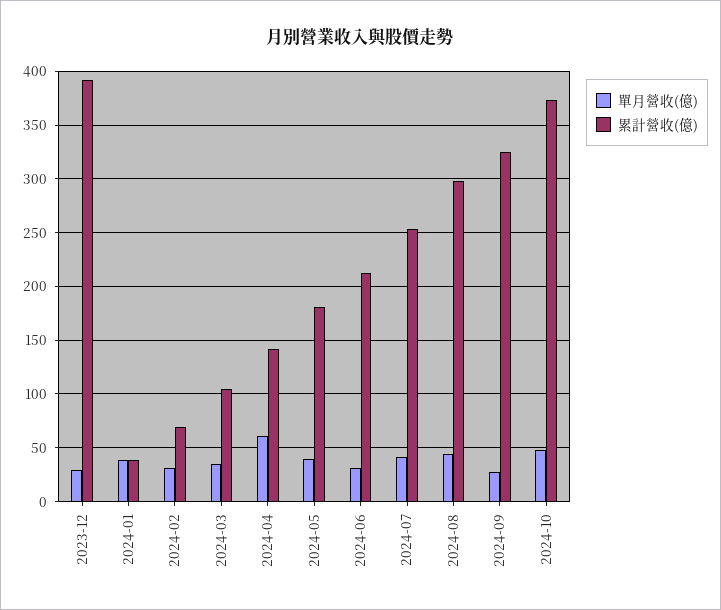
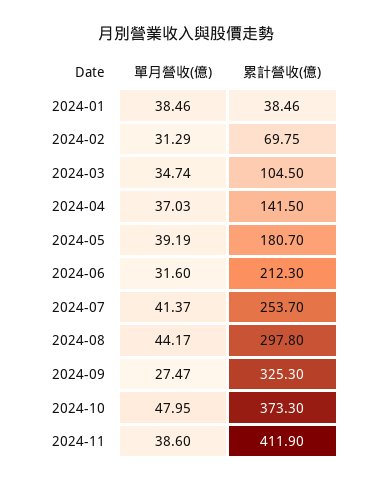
單月營收(億), 2023-12: 30 -> none
累計營收(億), 2023-12: 390 -> none
單月營收(億), 2024-04: 60 -> 37.03
單月營收(億), 2024-11: none -> 38.6
累計營收(億), 2024-11: none -> 411.9

